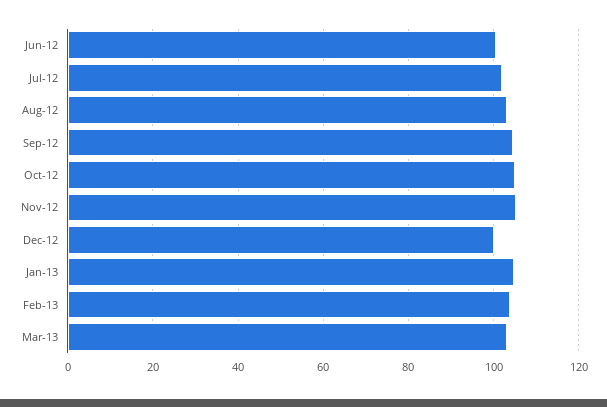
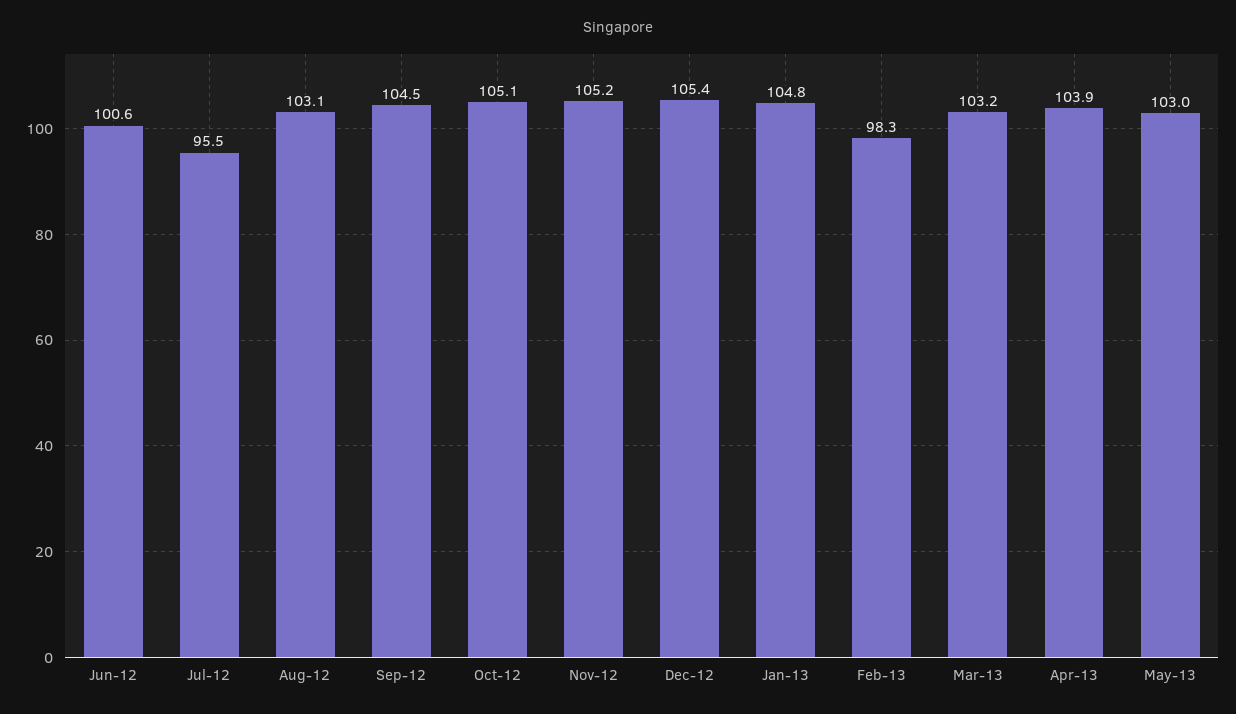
Jul-12: 102 -> 95.5
Dec-12: 100 -> 105.4
Feb-13: 104 -> 98.3
Apr-13: none -> 103.9
May-13: none -> 103

